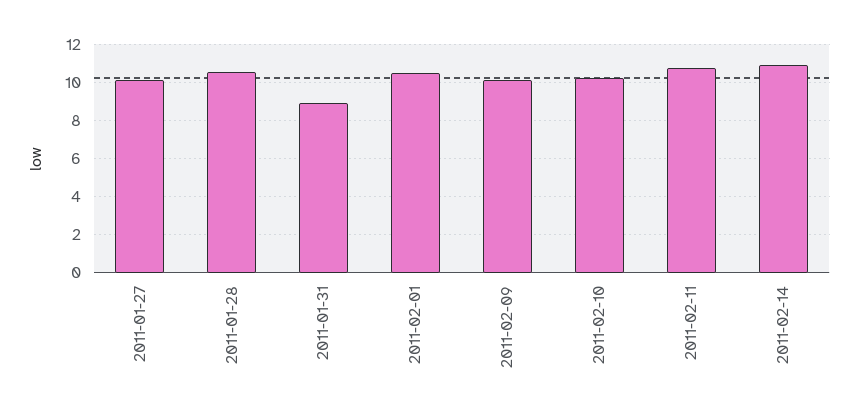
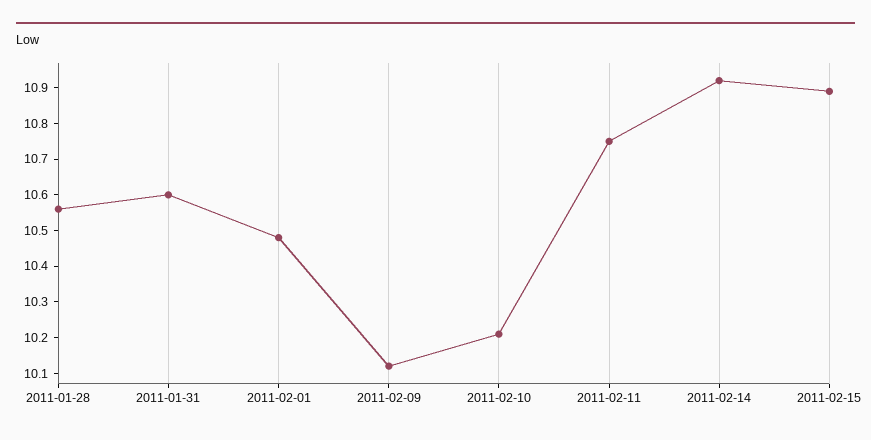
2011-01-27: 10 -> none
2011-01-31: 9 -> 10.6
2011-02-15: none -> 10.9

